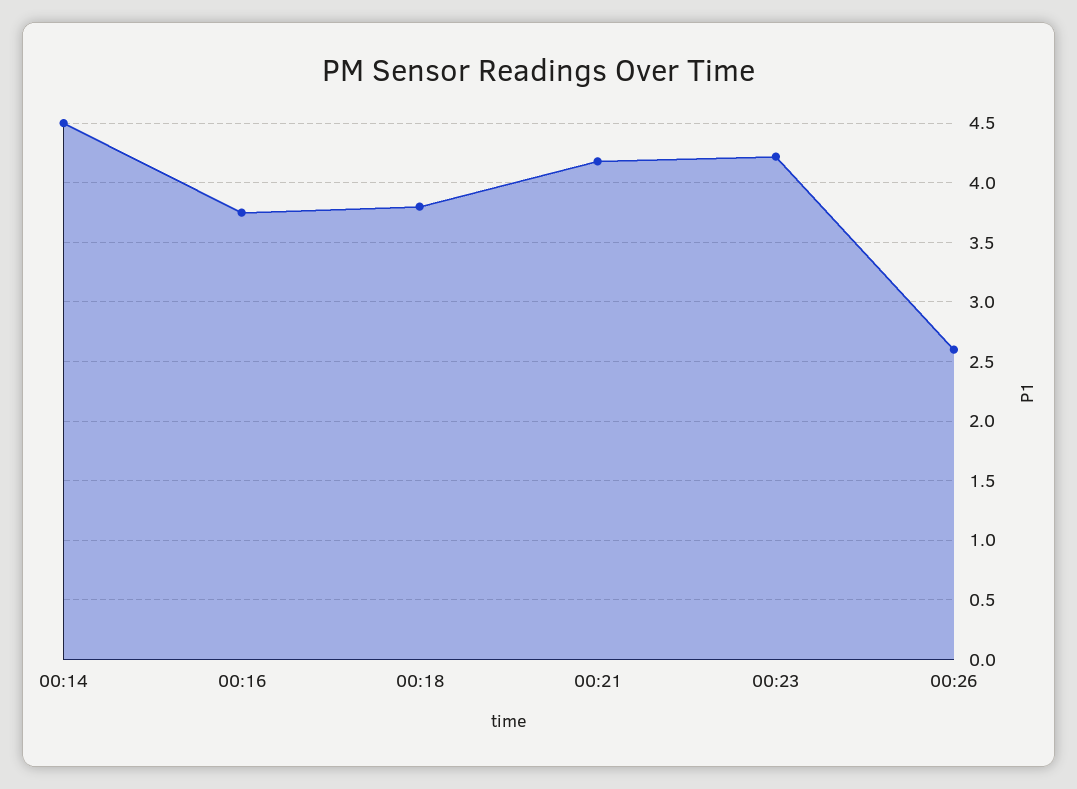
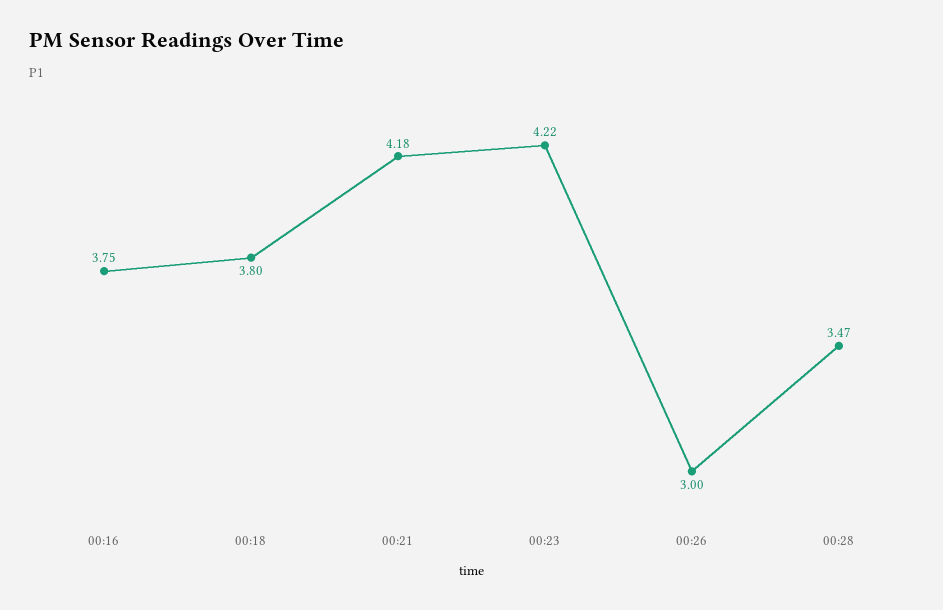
00:14: 4.5 -> none
00:26: 2.6 -> 3
00:28: none -> 3.47

